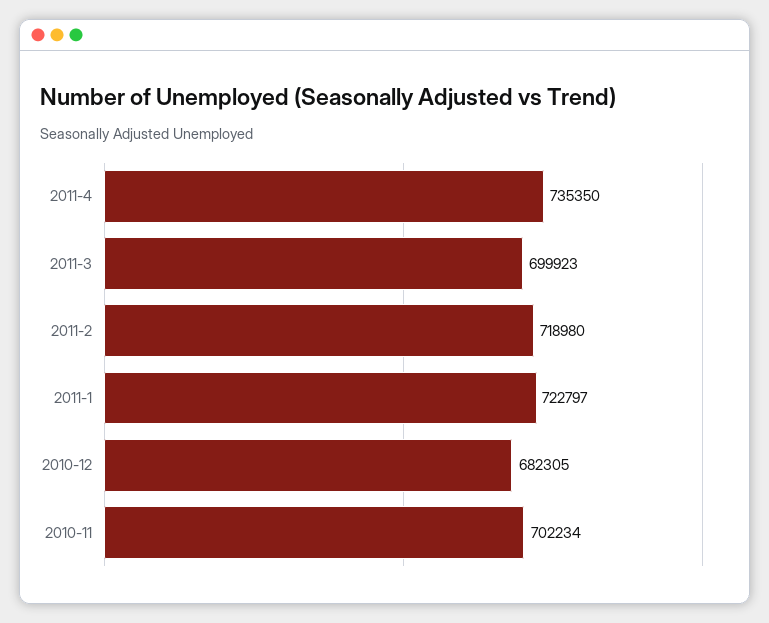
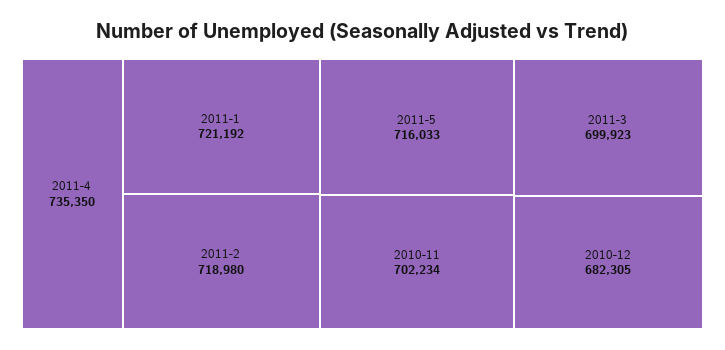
2011-1: 722797 -> 721192
2011-5: none -> 716033

